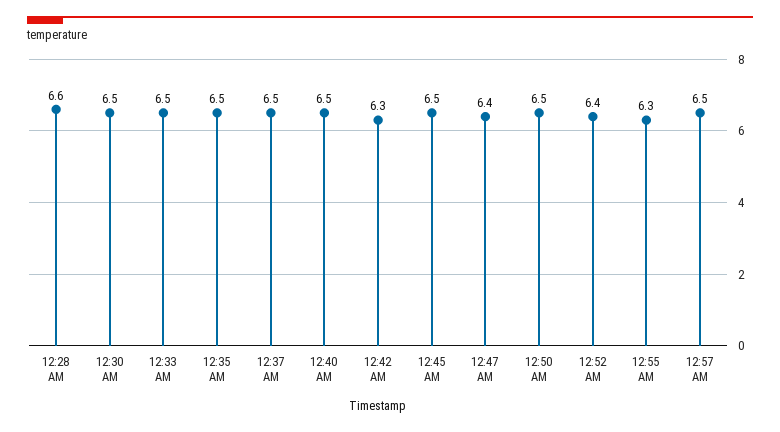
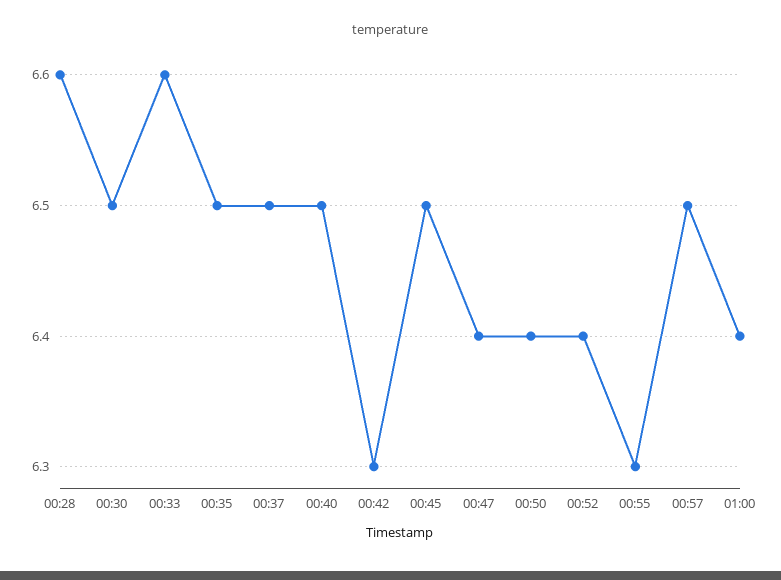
12:33 AM: 6.5 -> 6.6
12:50 AM: 6.5 -> 6.4
01:00: none -> 6.4

